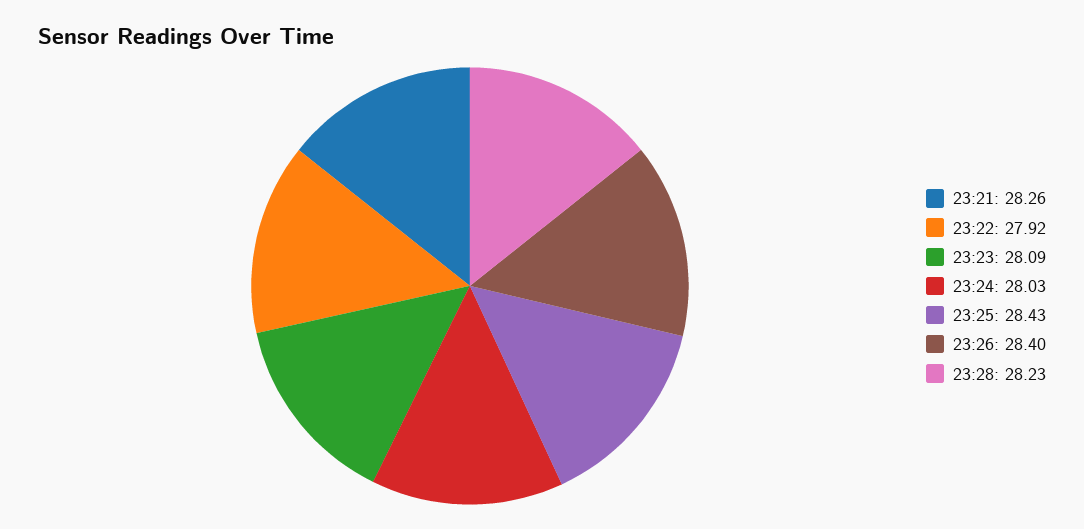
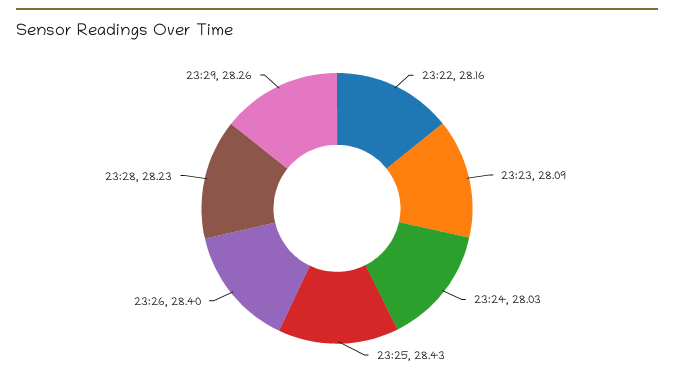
23:21: 28.26 -> none
23:22: 27.92 -> 28.16
23:29: none -> 28.26

